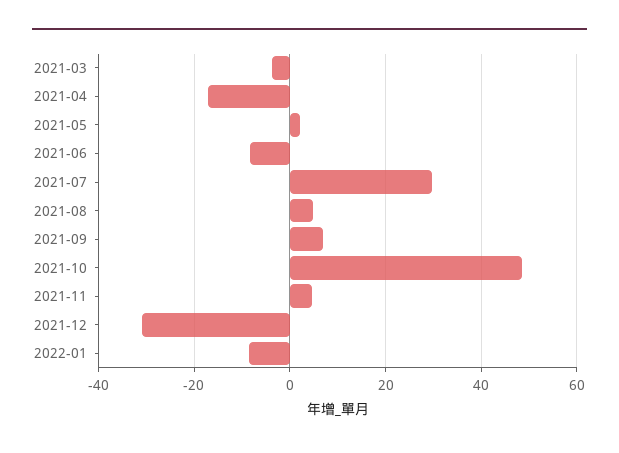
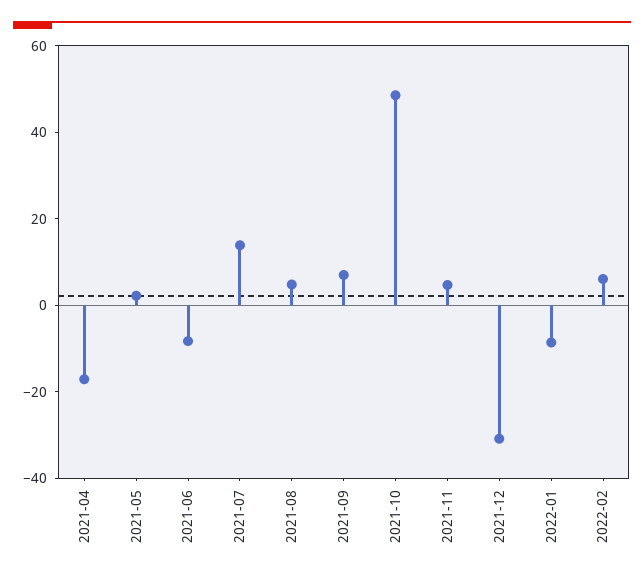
2021-03: -4 -> none
2021-07: 30 -> 15
2022-02: none -> 5

